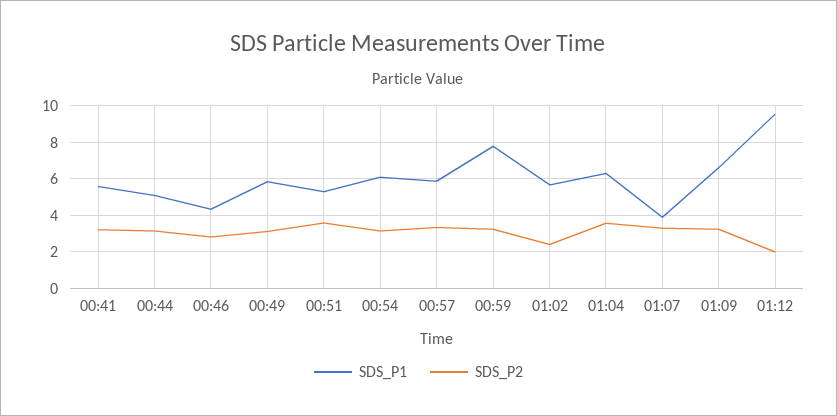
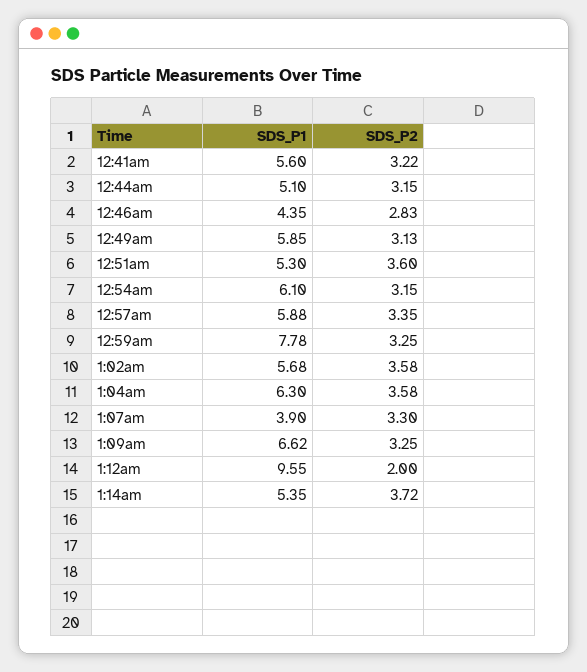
SDS_P2, 01:02: 2.5 -> 3.58
SDS_P1, 1:14am: none -> 5.35
SDS_P2, 1:14am: none -> 3.72

